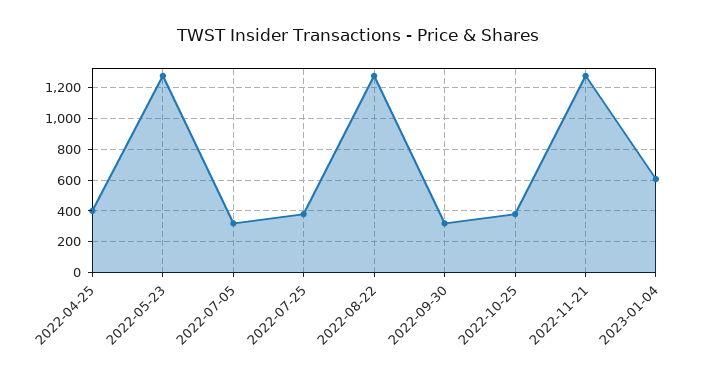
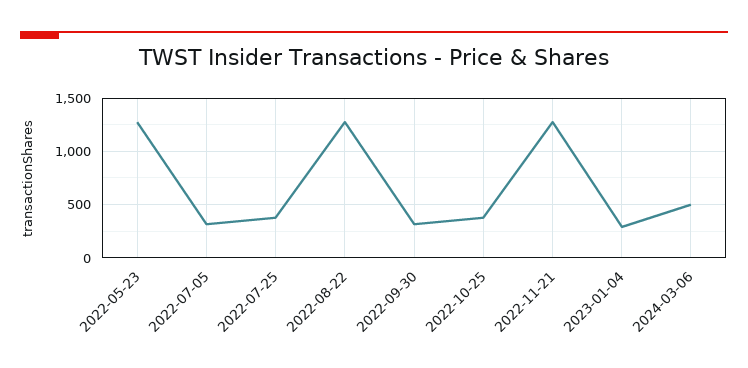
2022-04-25: 400 -> none
2023-01-04: 600 -> 300
2024-03-06: none -> 500

